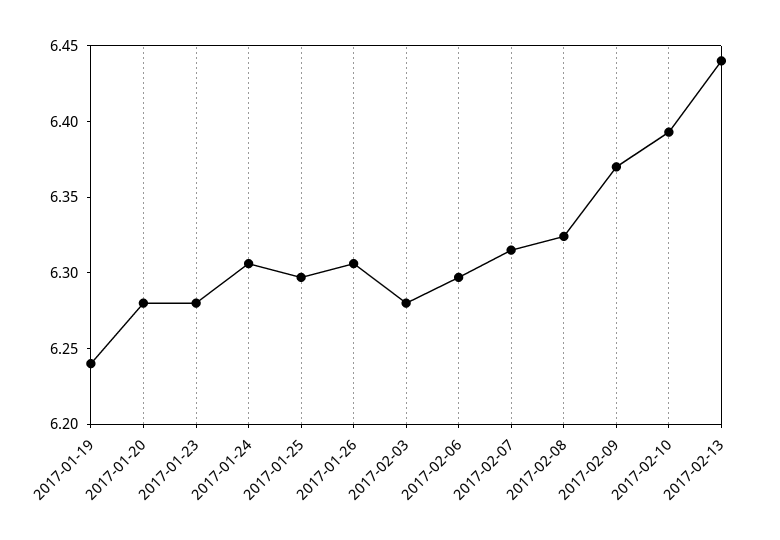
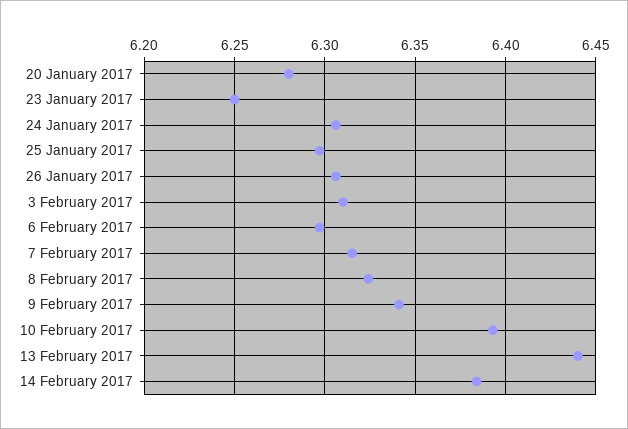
2017-01-19: 6.24 -> none
2017-01-23: 6.28 -> 6.25
2017-02-03: 6.28 -> 6.31
2017-02-09: 6.37 -> 6.34
14 February 2017: none -> 6.385

